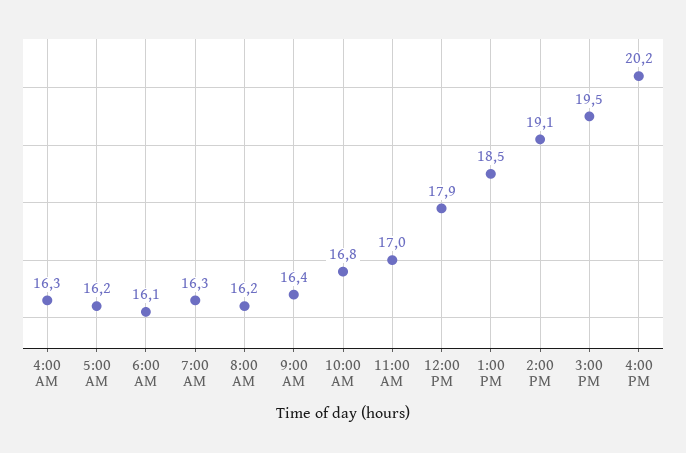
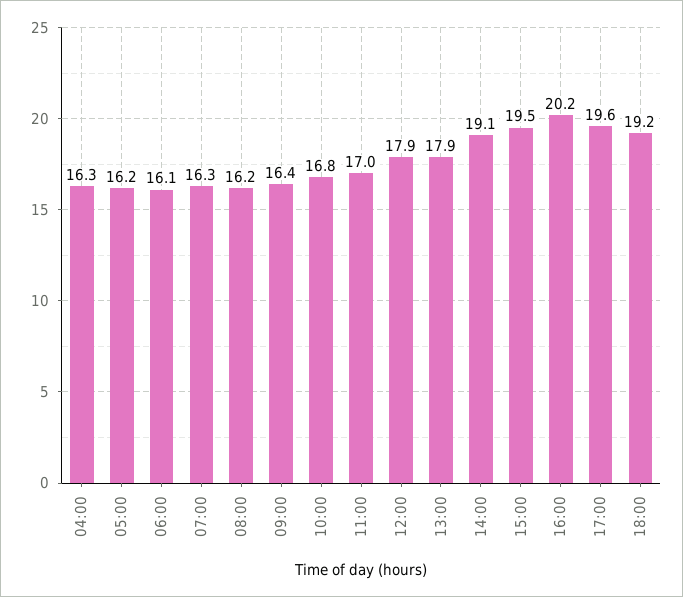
1:00 PM: 18.5 -> 17.9
17:00: none -> 19.6
18:00: none -> 19.2

